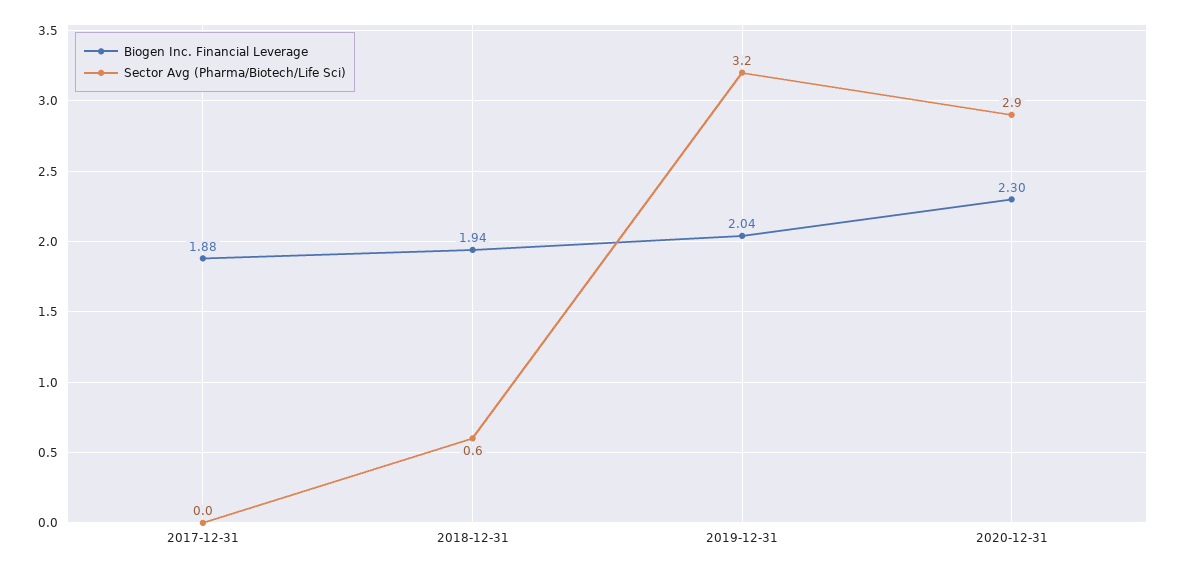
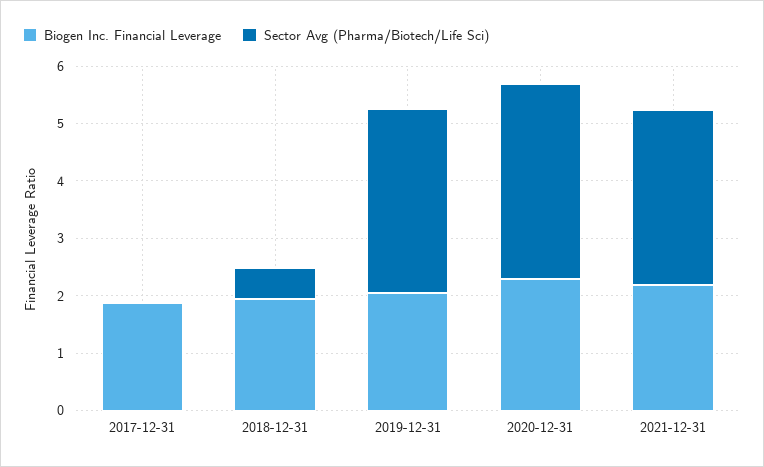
Sector Avg (Pharma/Biotech/Life Sci), 2020-12-31: 2.9 -> 3.4
Biogen Inc. Financial Leverage, 2021-12-31: none -> 2.2
Sector Avg (Pharma/Biotech/Life Sci), 2021-12-31: none -> 3

